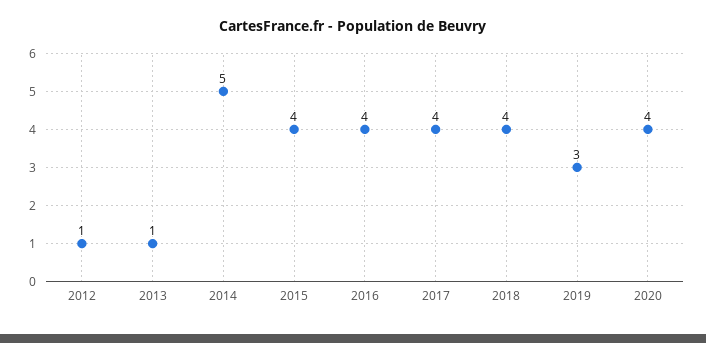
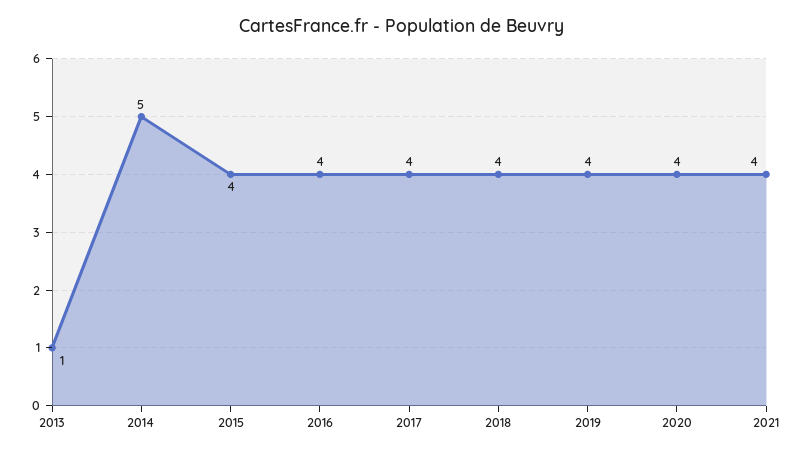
2012: 1 -> none
2019: 3 -> 4
2021: none -> 4

